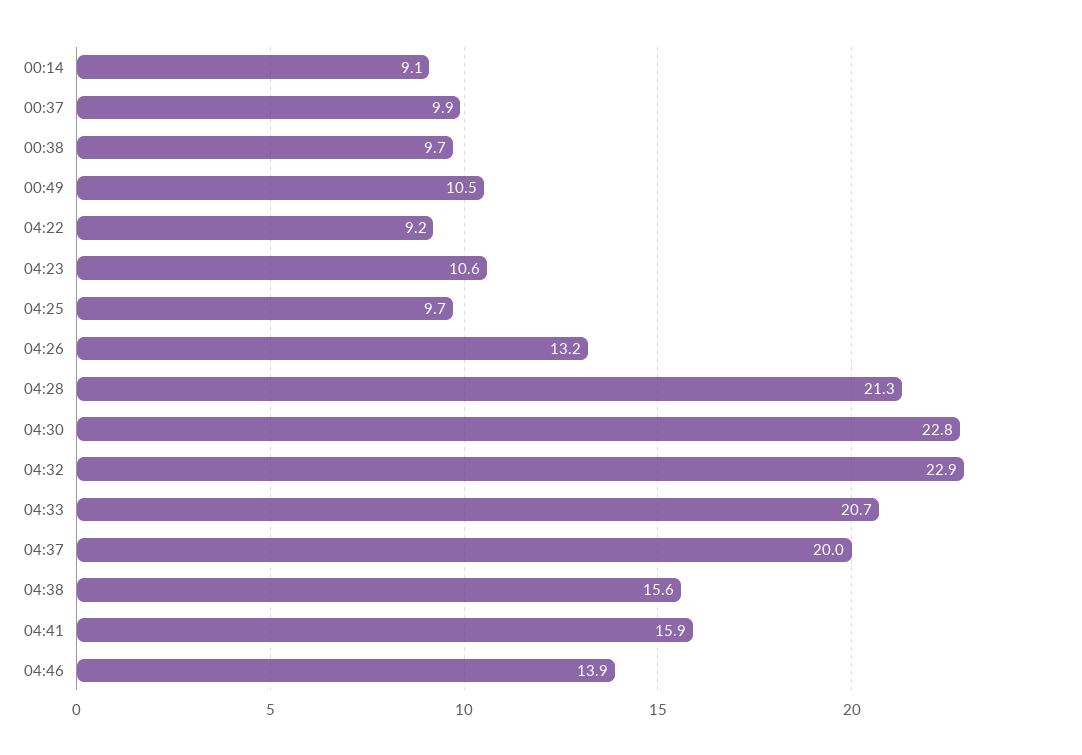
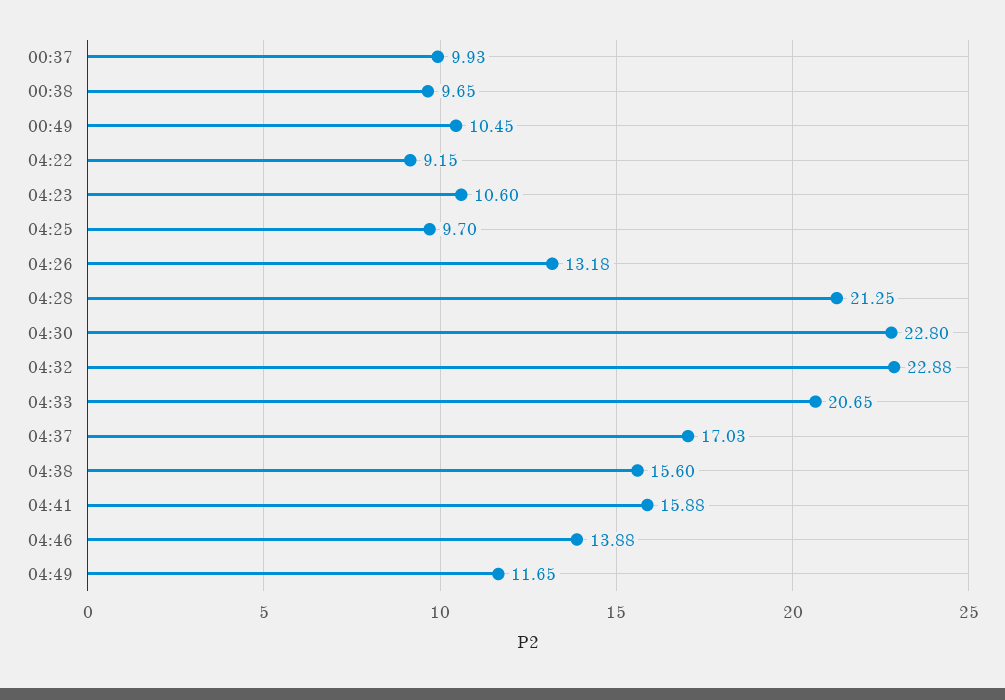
00:14: 9.1 -> none
04:37: 20 -> 17.03
04:49: none -> 11.65

